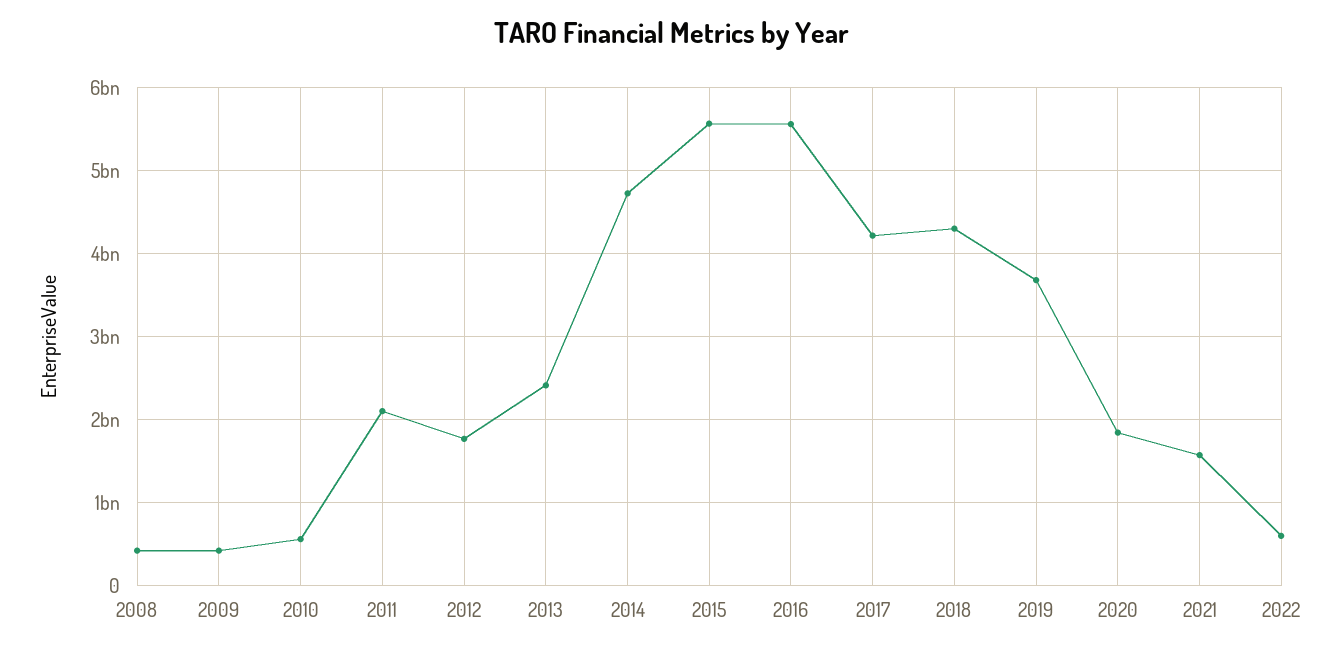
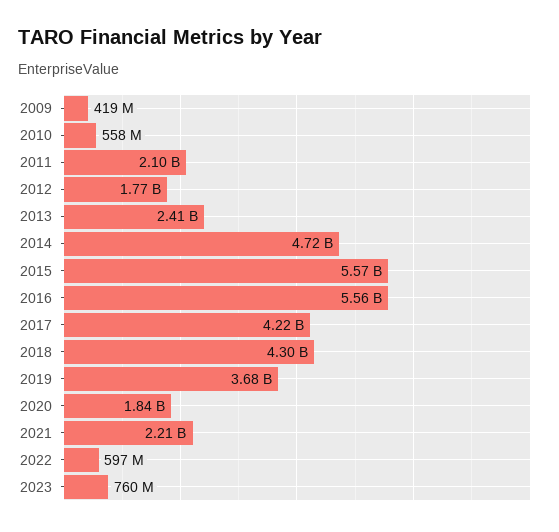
2008: 400000000 -> none
2021: 1600000000 -> 2210000000
2023: none -> 760000000

